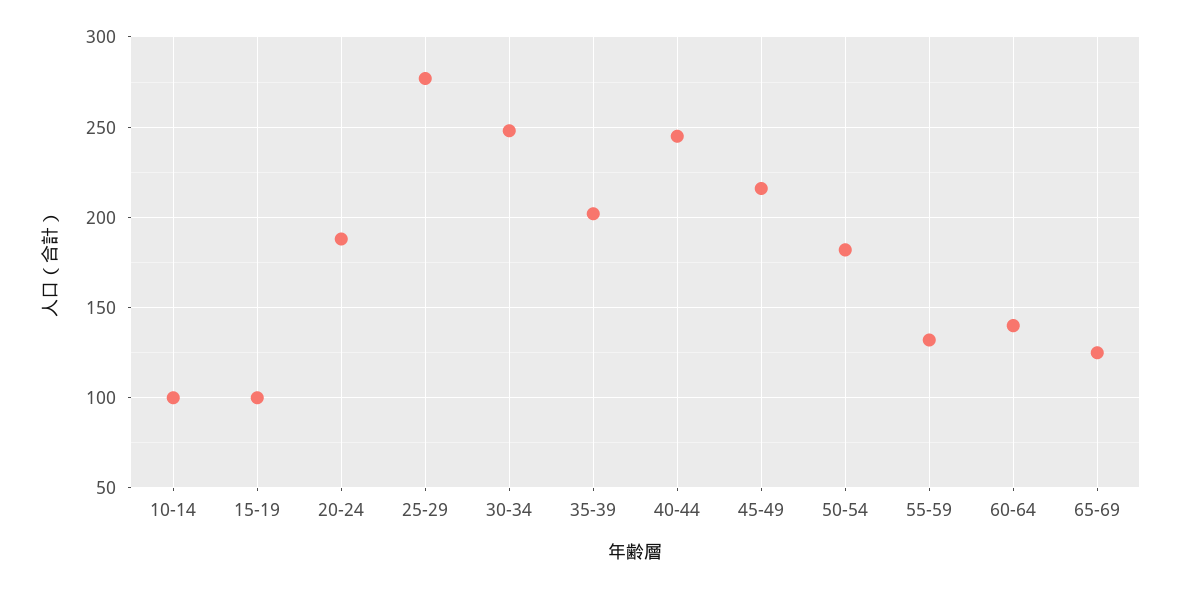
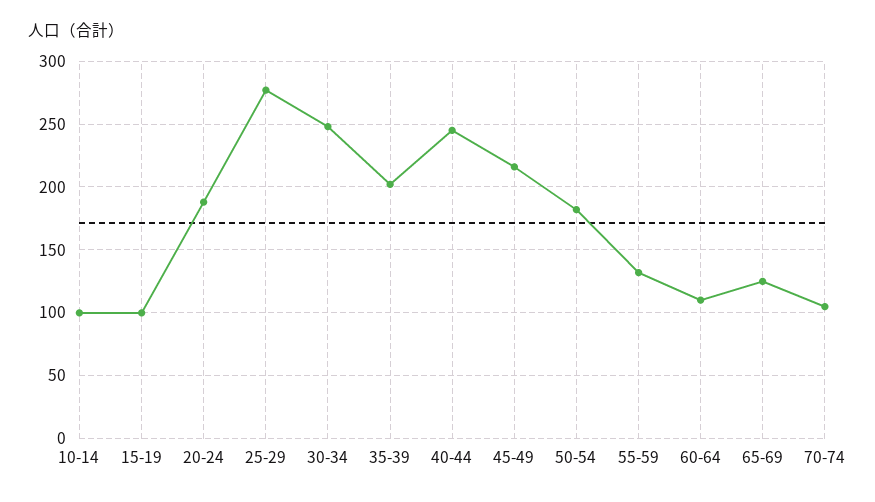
60-64: 140 -> 110
70-74: none -> 105

